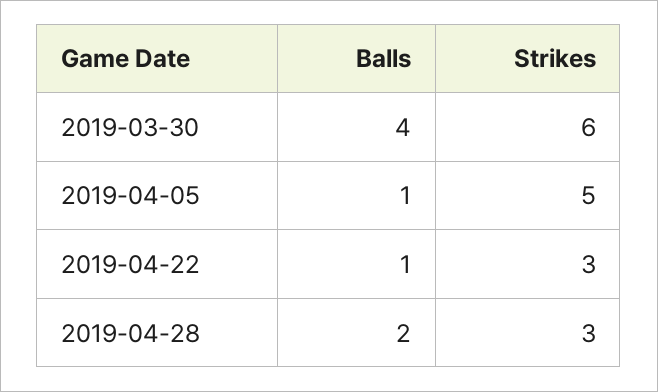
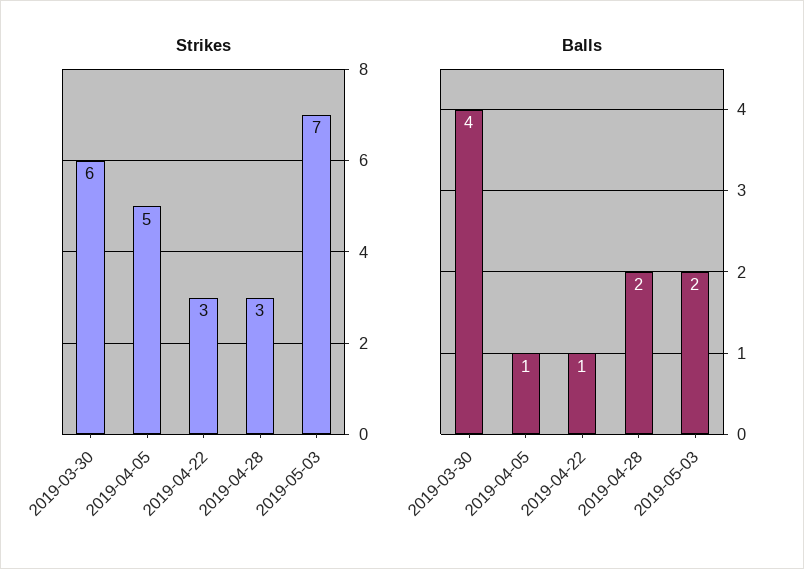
Strikes, 2019-05-03: none -> 7
Balls, 2019-05-03: none -> 2

